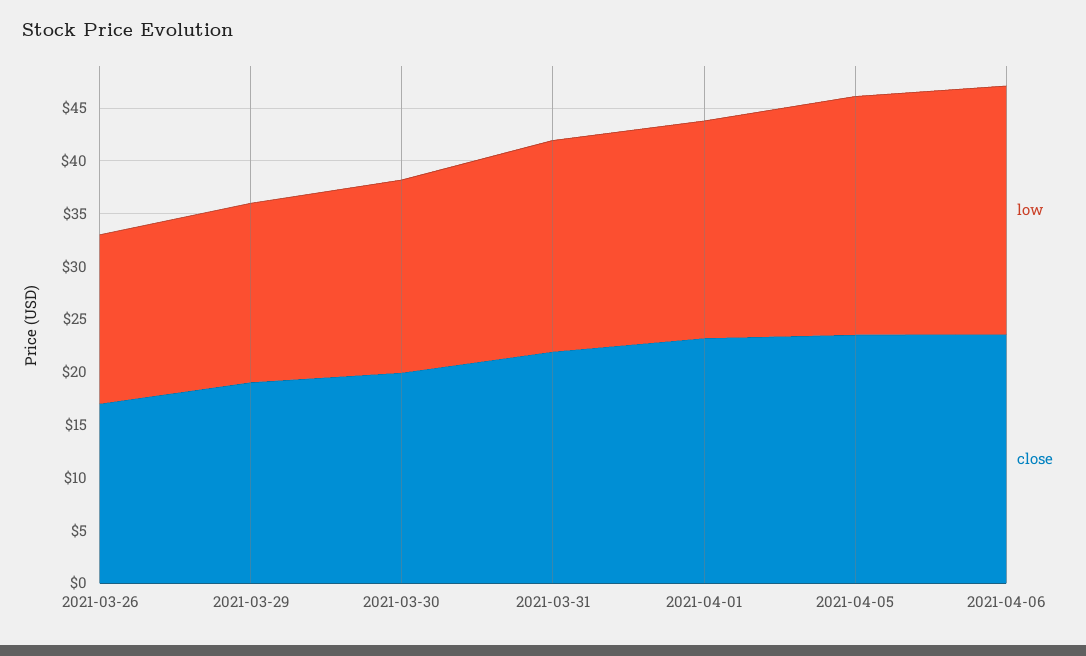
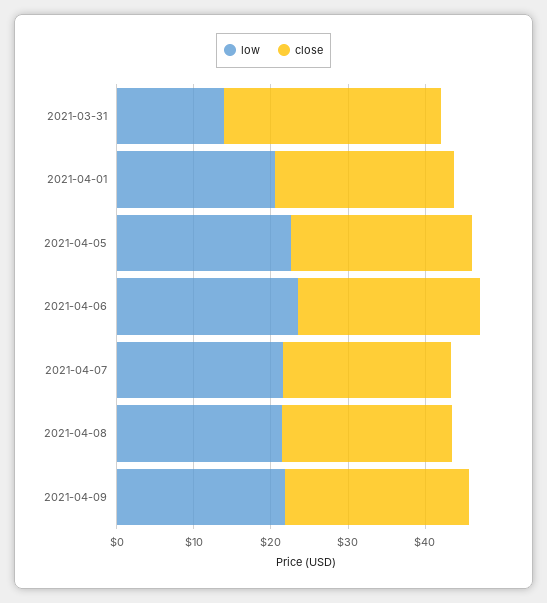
low, 2021-03-26: 16 -> none
close, 2021-03-26: 17 -> none
low, 2021-03-29: 17 -> none
close, 2021-03-29: 19 -> none
low, 2021-03-30: 18 -> none
close, 2021-03-30: 20 -> none
low, 2021-03-31: 20 -> 14
close, 2021-03-31: 22 -> 28
low, 2021-04-07: none -> 22
close, 2021-04-07: none -> 22
low, 2021-04-08: none -> 22
close, 2021-04-08: none -> 22
low, 2021-04-09: none -> 22
close, 2021-04-09: none -> 24

